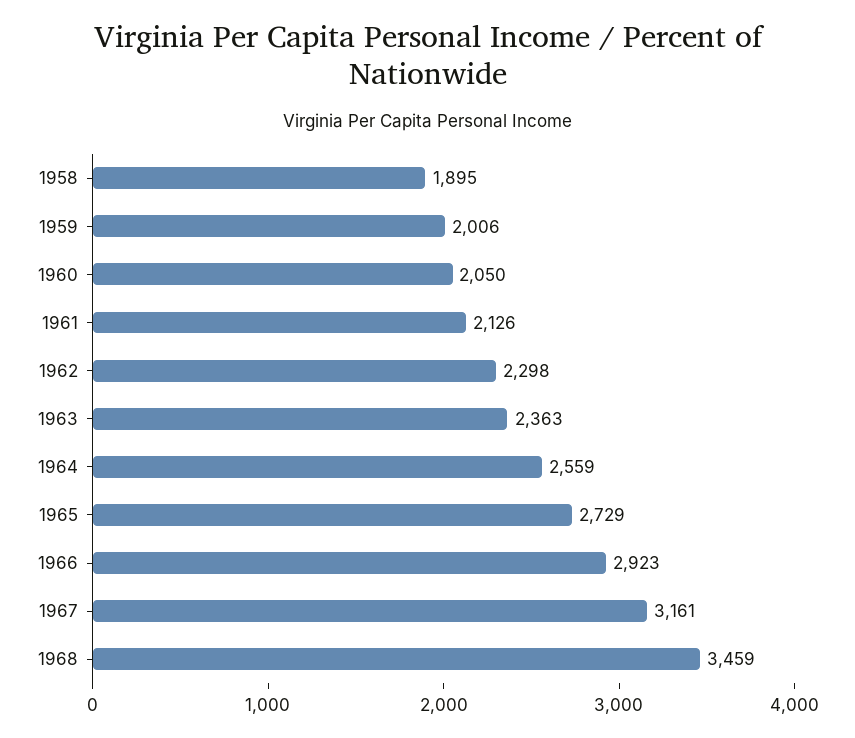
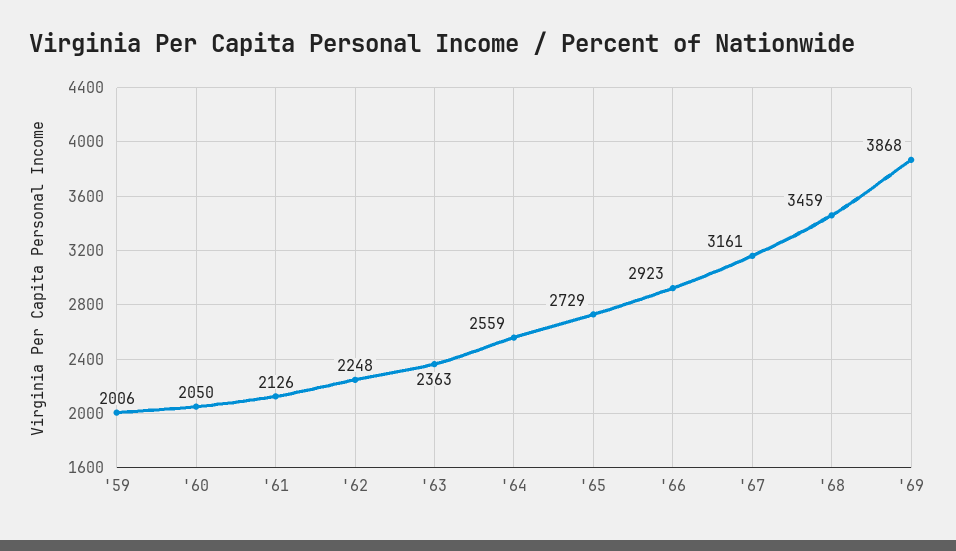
1958: 1895 -> none
1962: 2298 -> 2248
'69: none -> 3868

